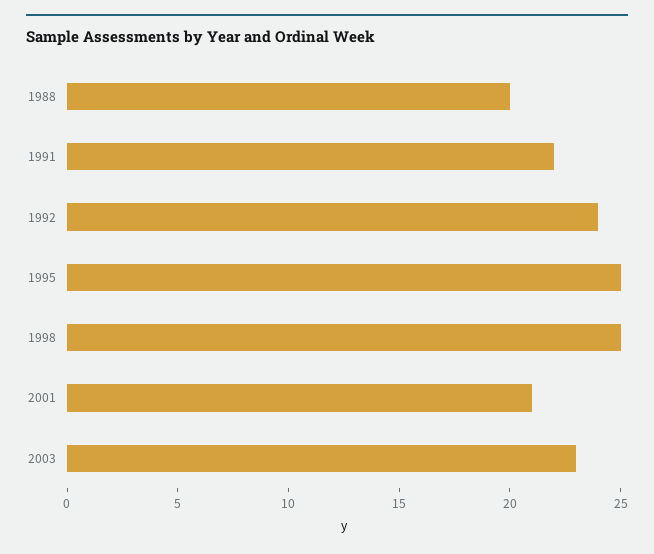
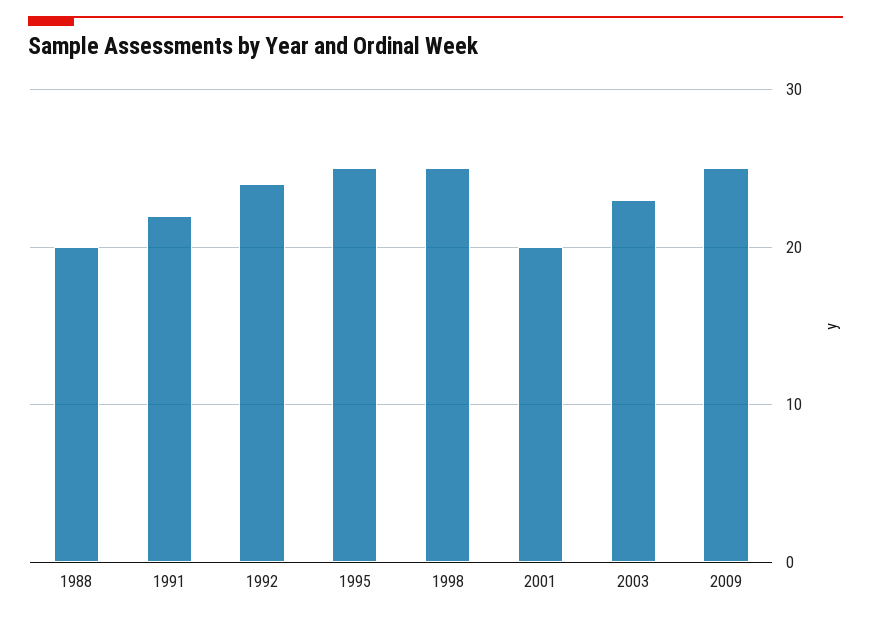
2001: 21 -> 20
2009: none -> 25

